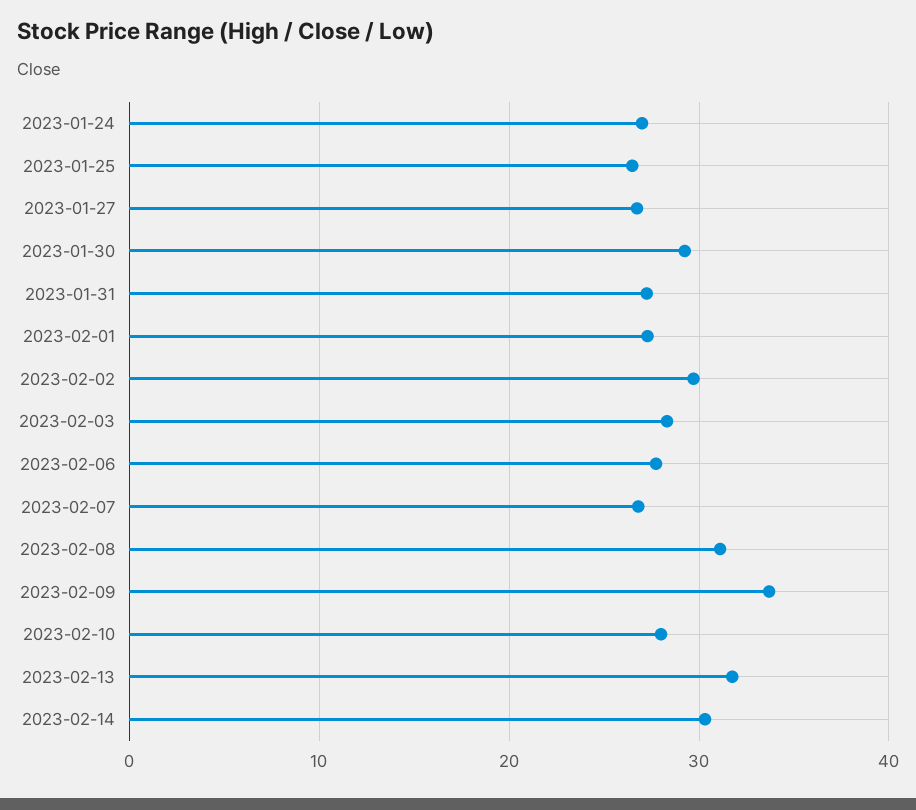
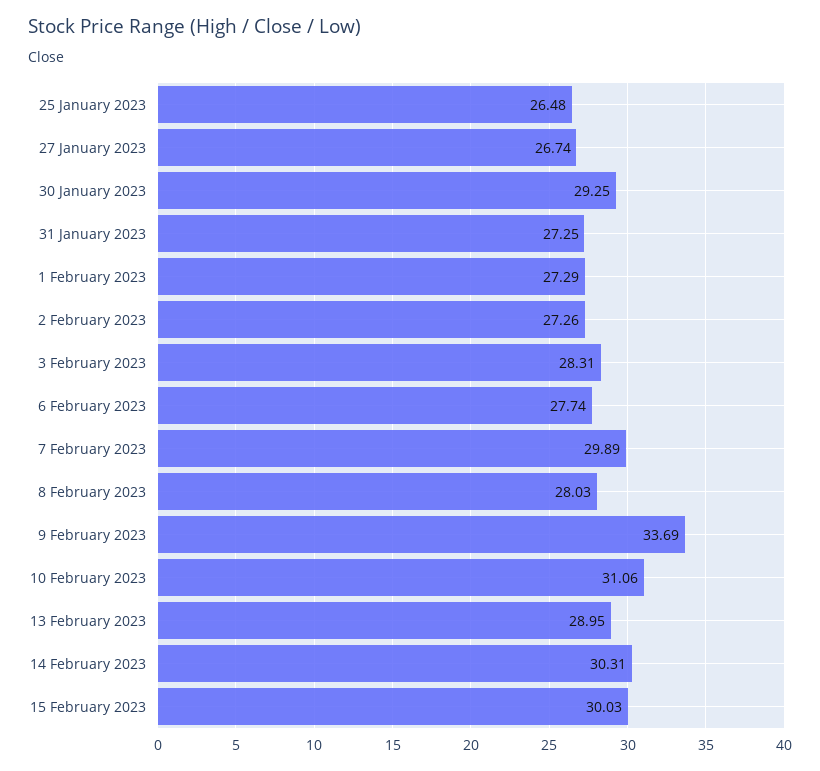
2023-01-24: 27 -> none
2023-02-02: 30 -> 27.26
2023-02-07: 27 -> 29.89
2023-02-08: 31 -> 28.03
2023-02-10: 28 -> 31.06
2023-02-13: 32 -> 28.95
15 February 2023: none -> 30.03

